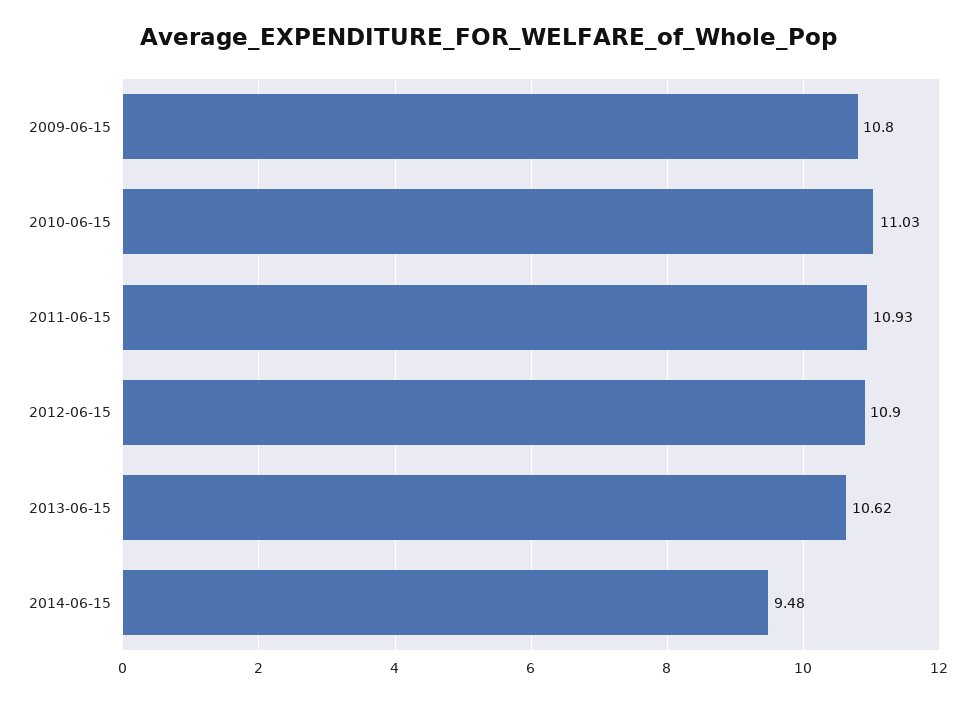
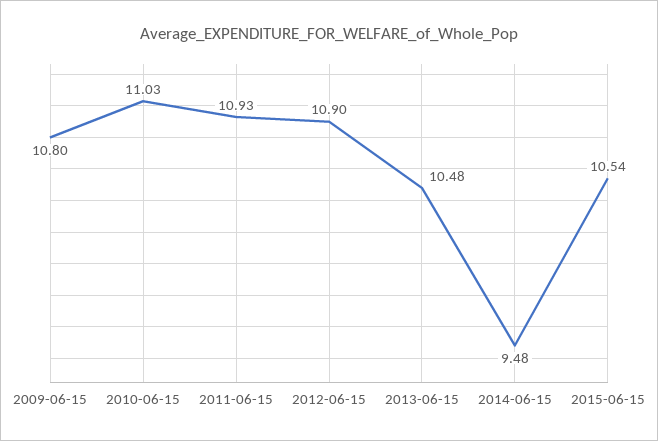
2013-06-15: 10.62 -> 10.48
2015-06-15: none -> 10.54

